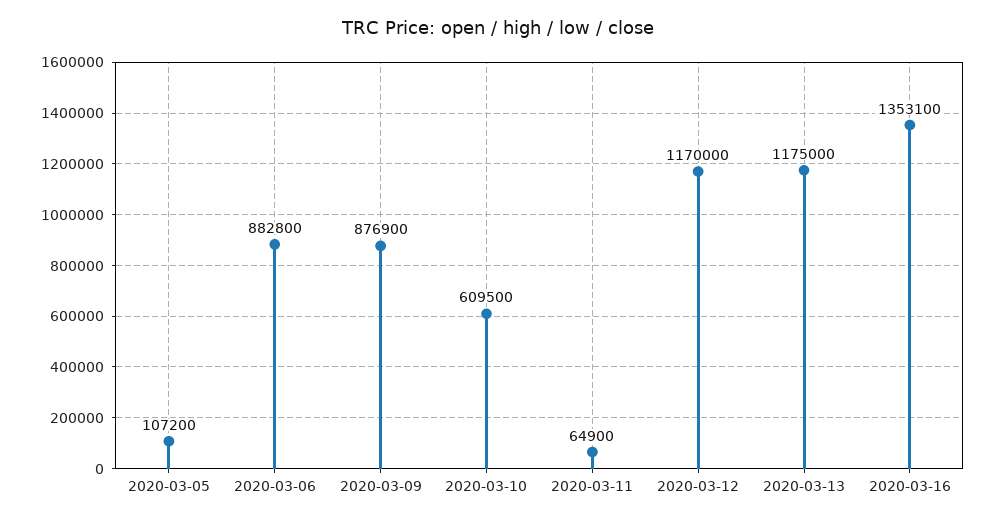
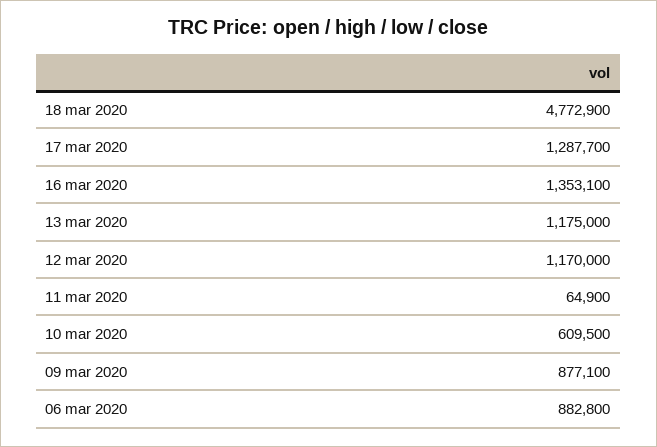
2020-03-05: 107200 -> none
2020-03-09: 876900 -> 877100
18 mar 2020: none -> 4772900
17 mar 2020: none -> 1287700

